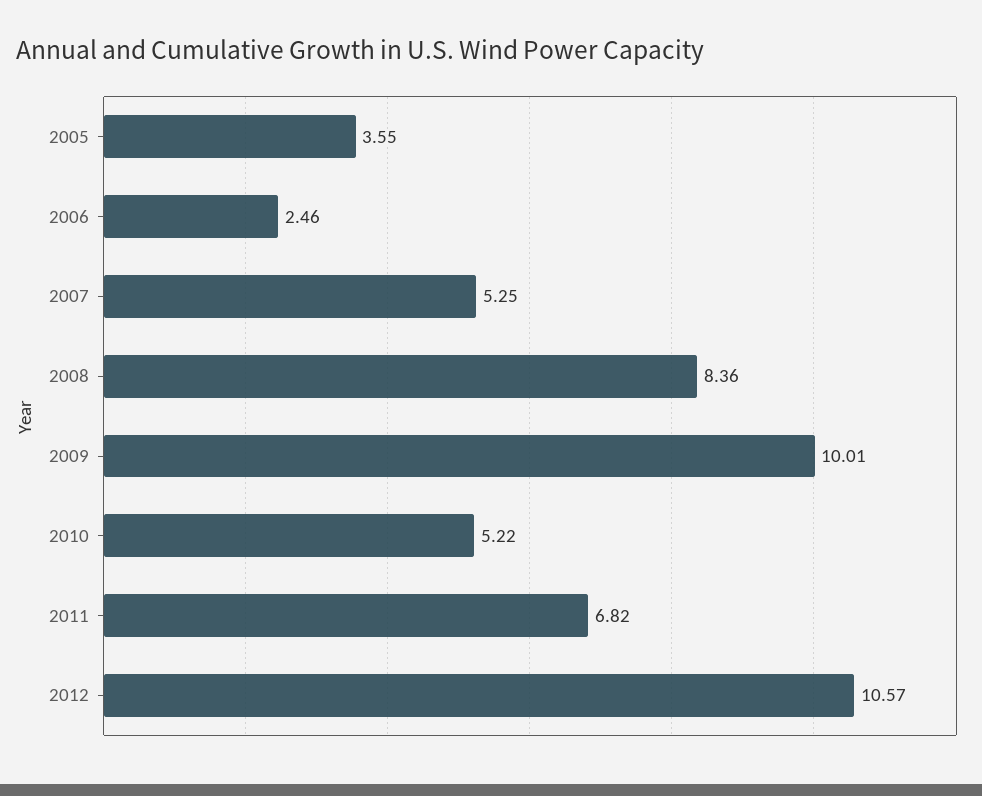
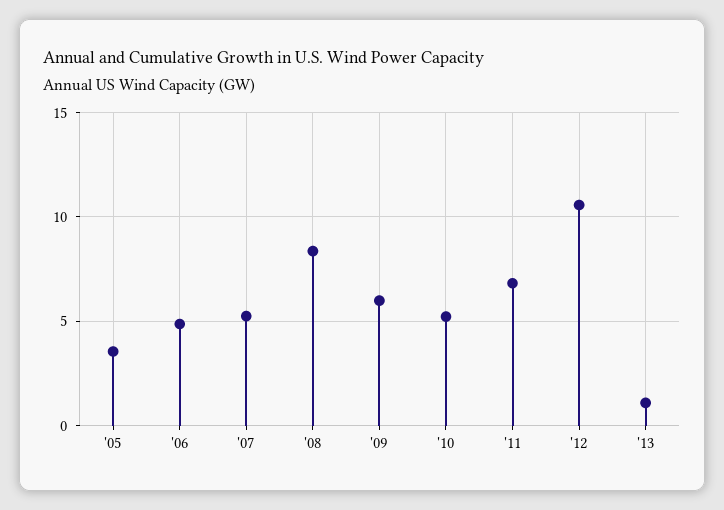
2006: 2.46 -> 5
2009: 10.01 -> 6
'13: none -> 1

